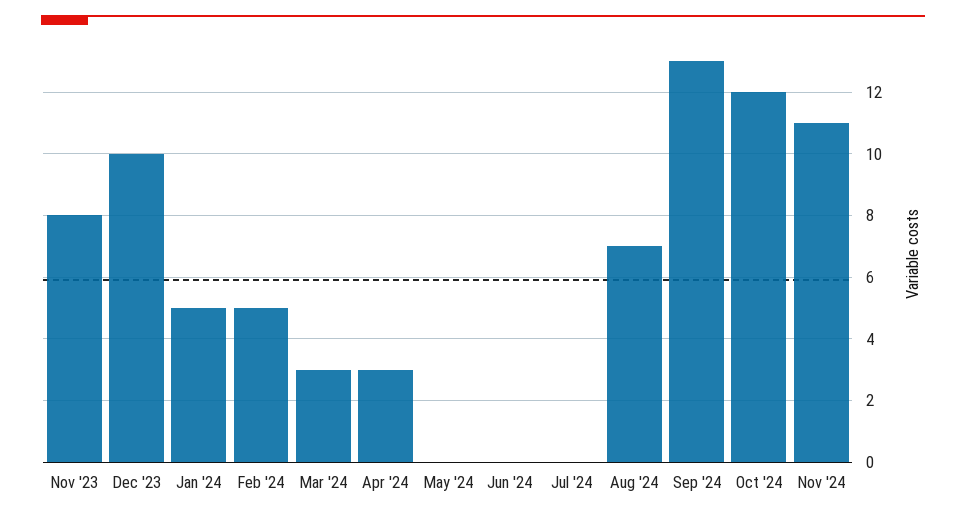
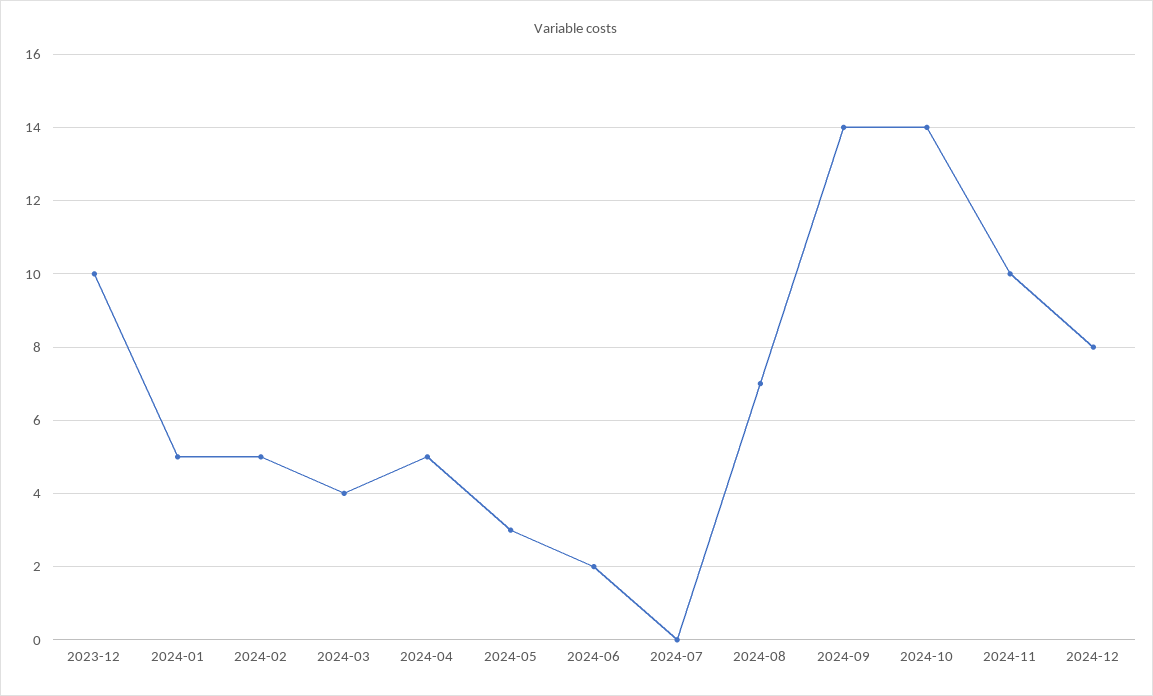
Nov '23: 8 -> none
Mar '24: 3 -> 4
Apr '24: 3 -> 5
May '24: 0 -> 3
Jun '24: 0 -> 2
Sep '24: 13 -> 14
Oct '24: 12 -> 14
Nov '24: 11 -> 10
2024-12: none -> 8

